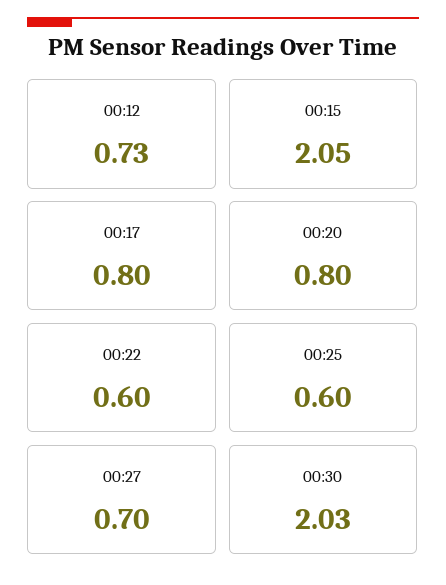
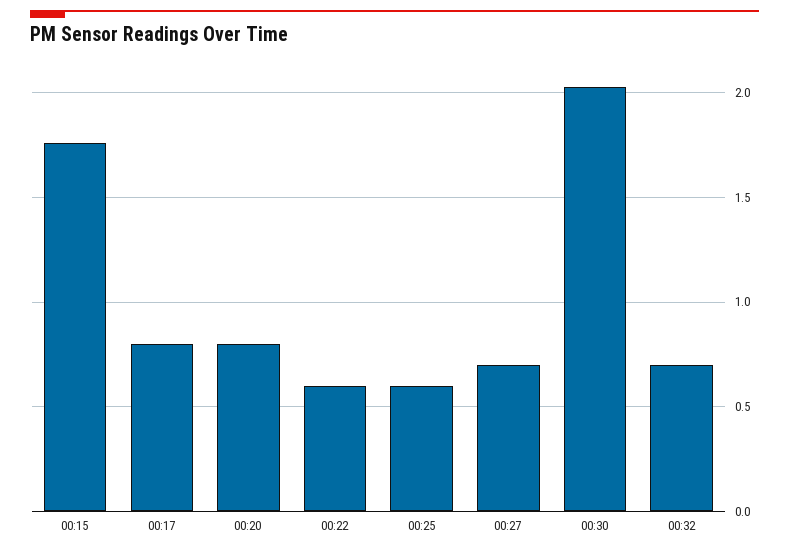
00:12: 0.73 -> none
00:15: 2.05 -> 1.75
00:32: none -> 0.7

